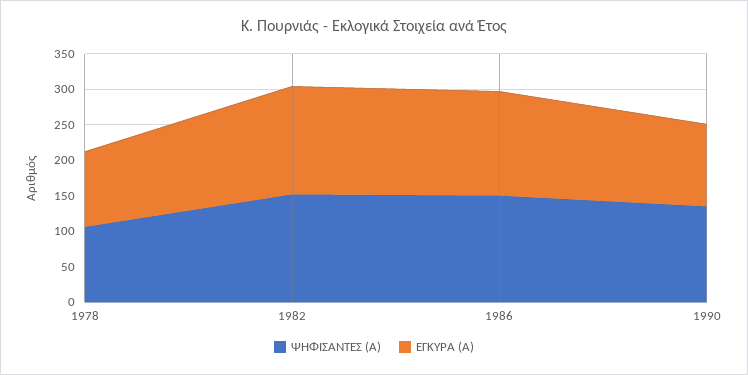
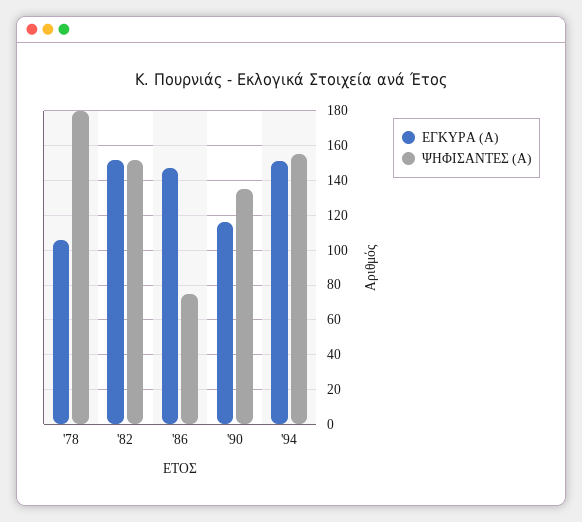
ΨΗΦΙΣΑΝΤΕΣ (Α), 1978: 100 -> 180
ΨΗΦΙΣΑΝΤΕΣ (Α), 1986: 150 -> 75
ΕΓΚΥΡΑ (Α), '94: none -> 150
ΨΗΦΙΣΑΝΤΕΣ (Α), '94: none -> 155

